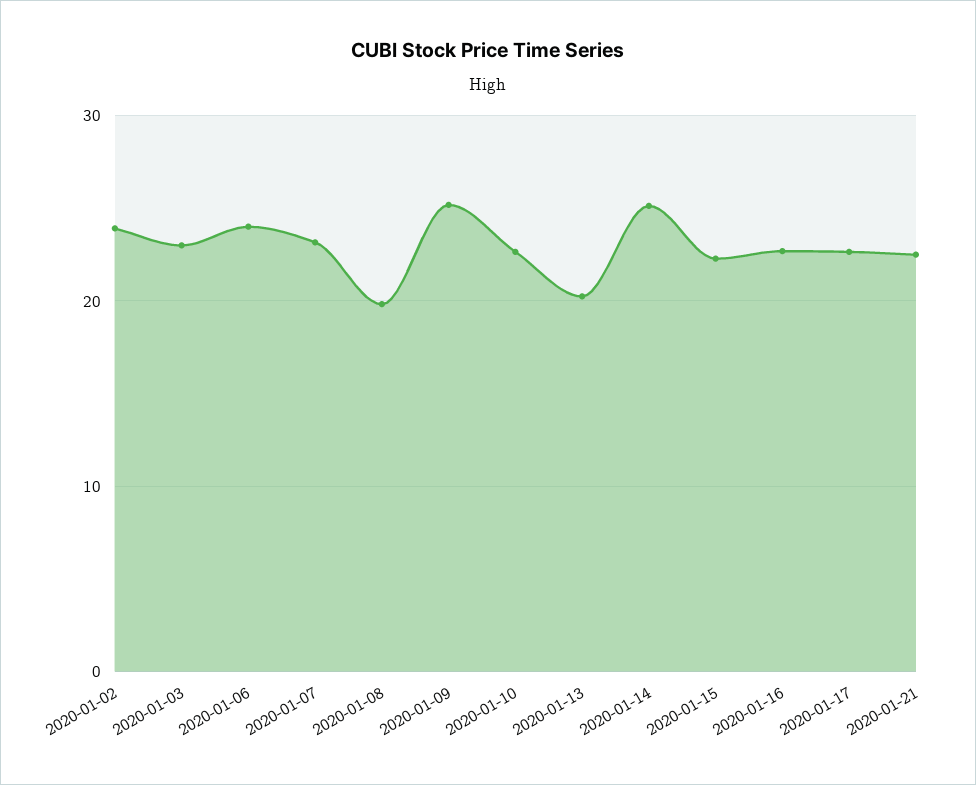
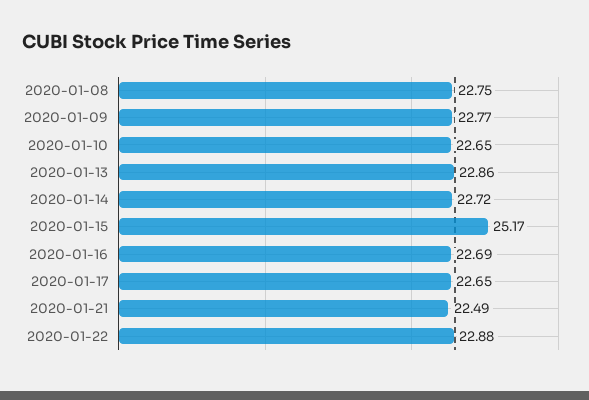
2020-01-02: 24 -> none
2020-01-03: 23 -> none
2020-01-06: 24 -> none
2020-01-07: 23 -> none
2020-01-08: 20 -> 22.75
2020-01-09: 25 -> 22.77
2020-01-13: 20 -> 22.86
2020-01-14: 25 -> 22.72
2020-01-15: 22 -> 25.17
2020-01-22: none -> 22.88

